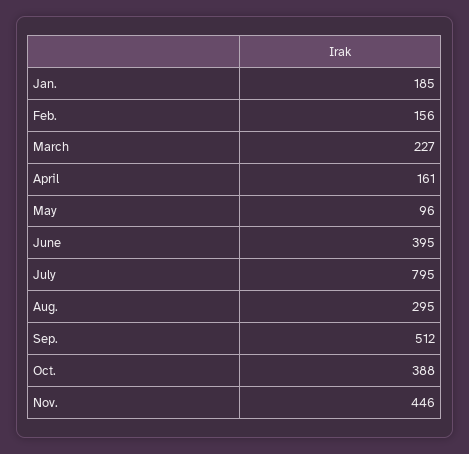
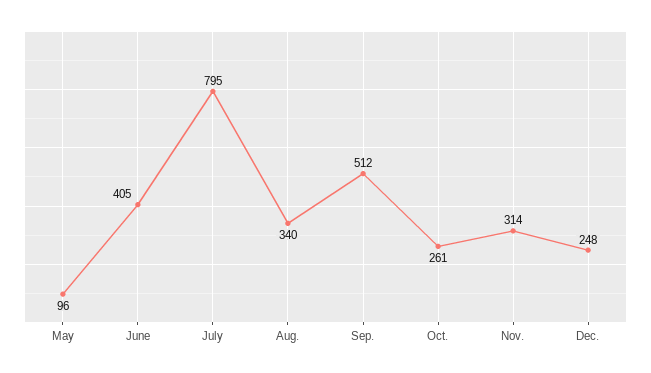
Jan.: 185 -> none
Feb.: 156 -> none
March: 227 -> none
April: 161 -> none
June: 395 -> 405
Aug.: 295 -> 340
Oct.: 388 -> 261
Nov.: 446 -> 314
Dec.: none -> 248

